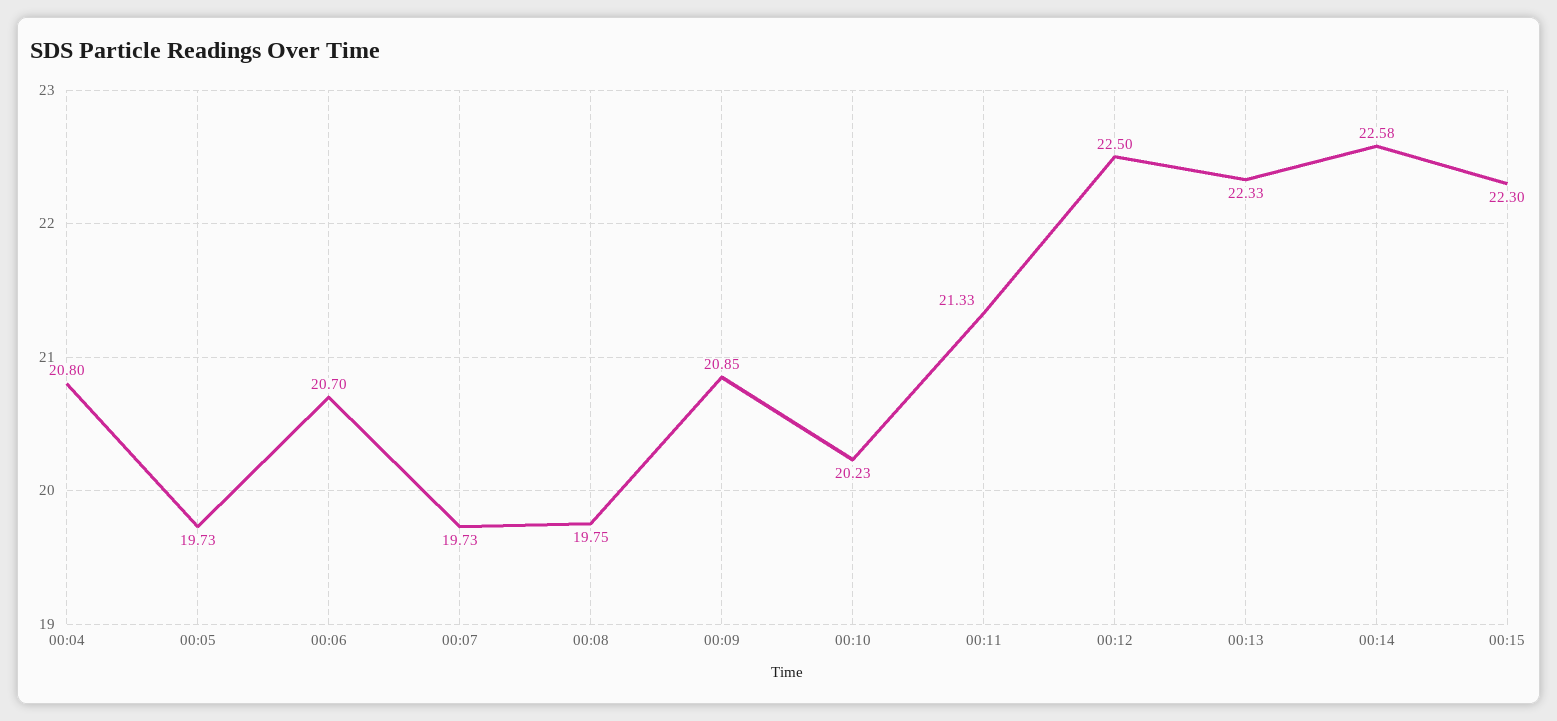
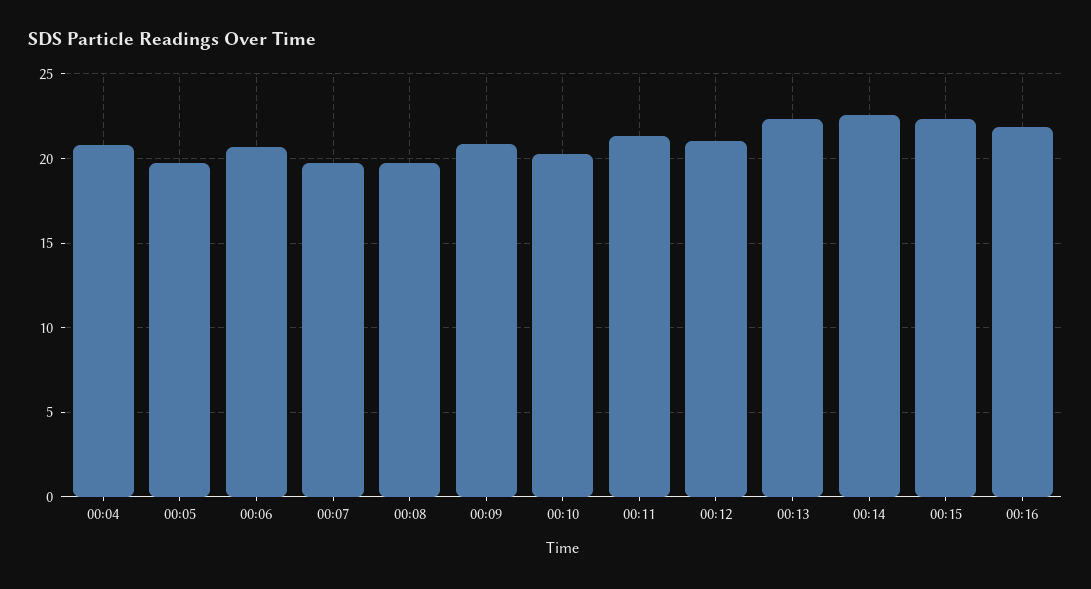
00:12: 22.5 -> 21
00:16: none -> 22

